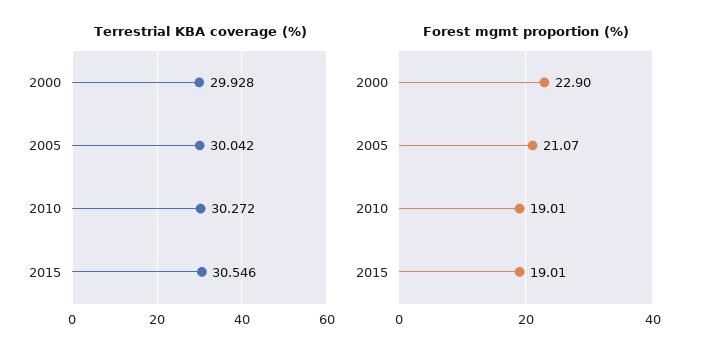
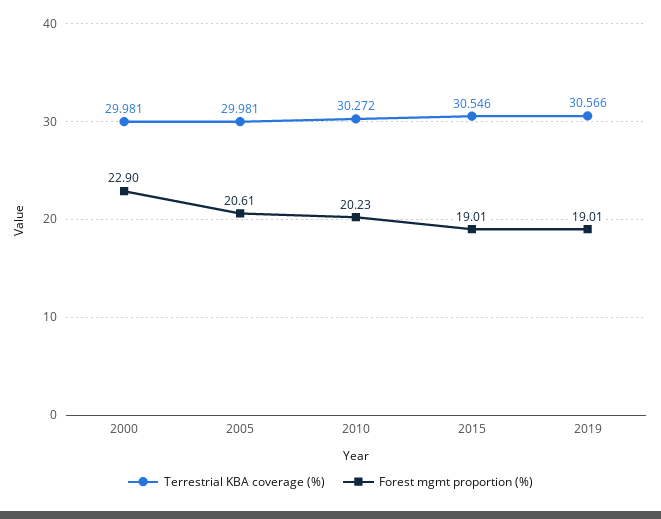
Terrestrial KBA coverage (%), 2000: 29.928 -> 29.981
Terrestrial KBA coverage (%), 2005: 30.042 -> 29.981
Forest mgmt proportion (%), 2005: 21.07 -> 20.61
Forest mgmt proportion (%), 2010: 19.01 -> 20.23
Terrestrial KBA coverage (%), 2019: none -> 30.566
Forest mgmt proportion (%), 2019: none -> 19.01

